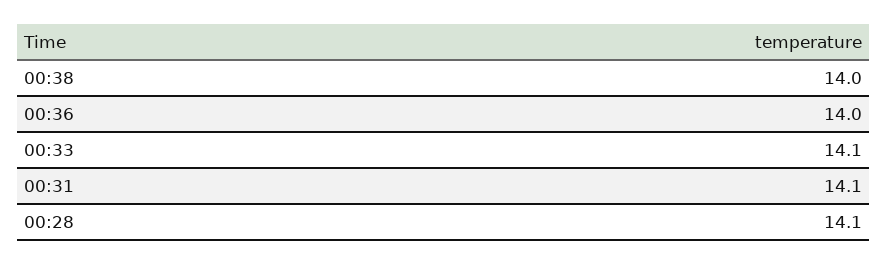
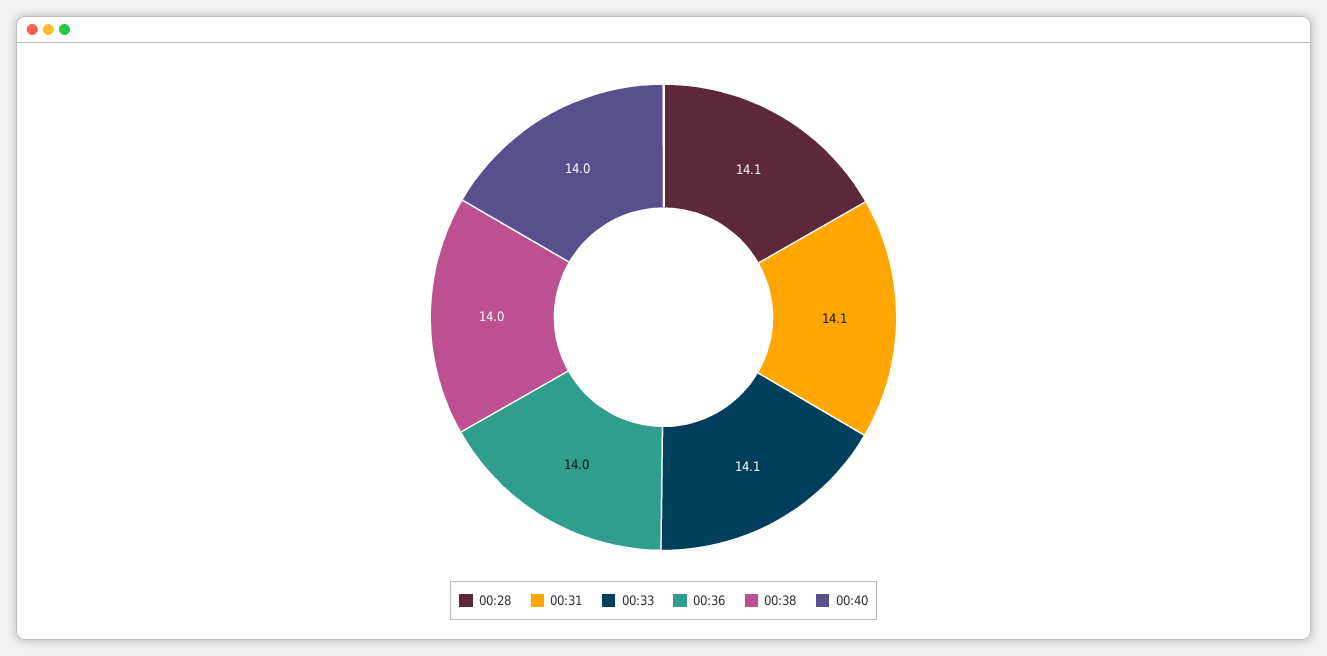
00:40: none -> 14

